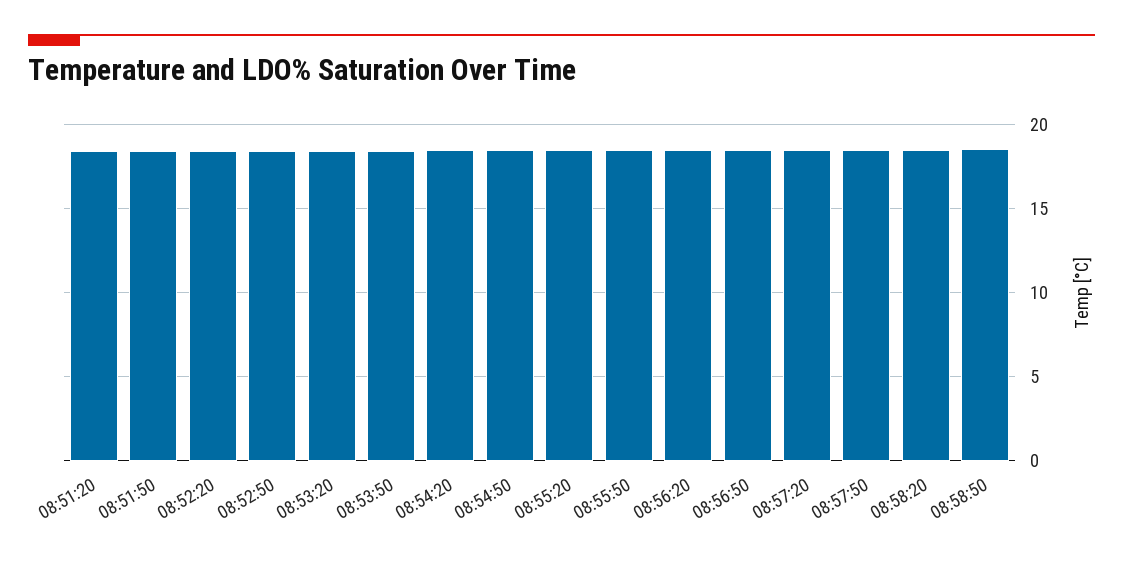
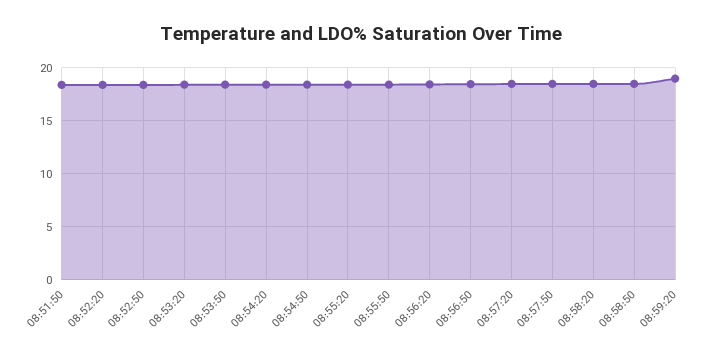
08:51:20: 18.5 -> none
08:59:20: none -> 19

